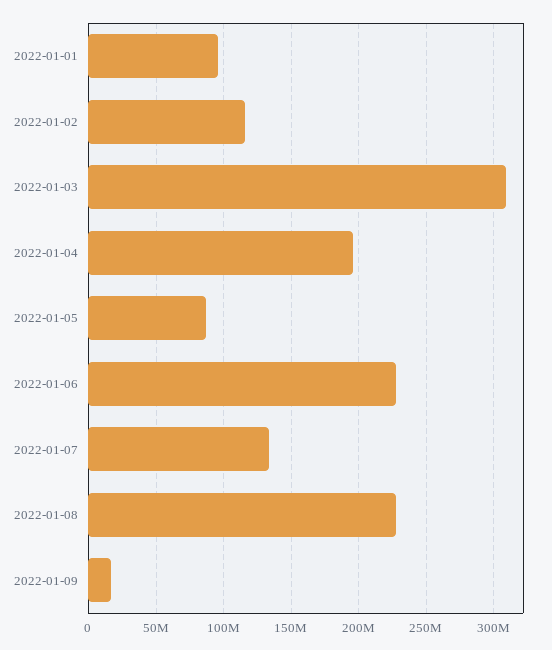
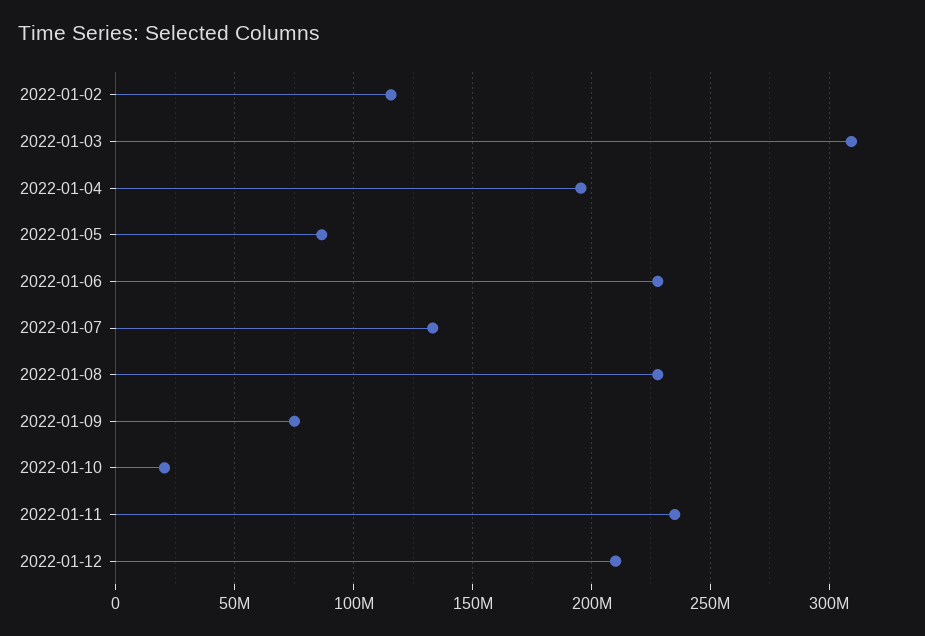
2022-01-01: 95000000 -> none
2022-01-09: 15000000 -> 75000000
2022-01-10: none -> 20000000
2022-01-11: none -> 235000000
2022-01-12: none -> 210000000

